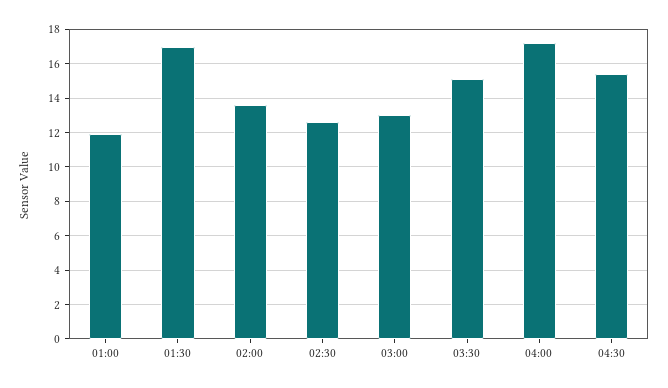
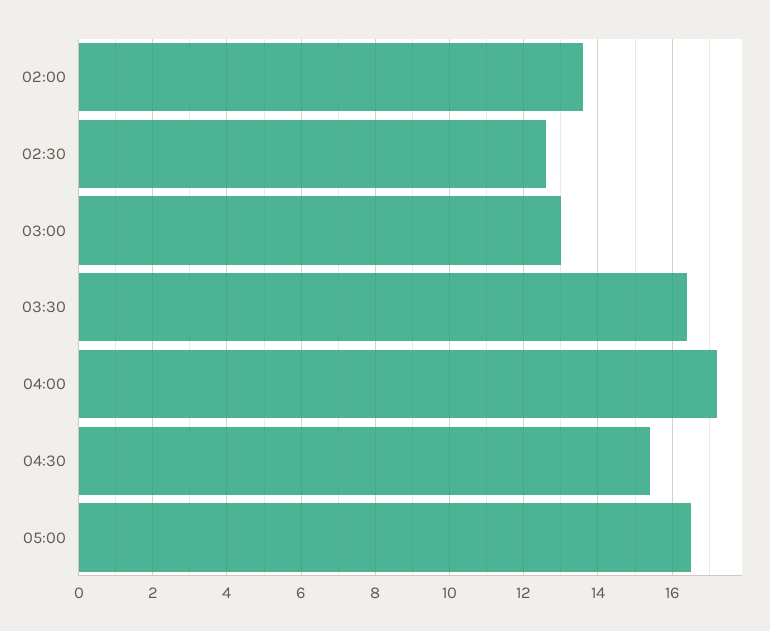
01:00: 12 -> none
01:30: 17 -> none
03:30: 15 -> 16.5
05:00: none -> 16.5

